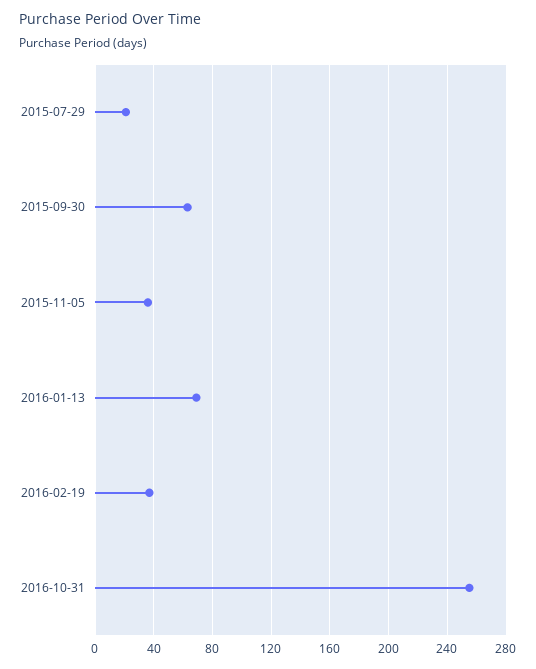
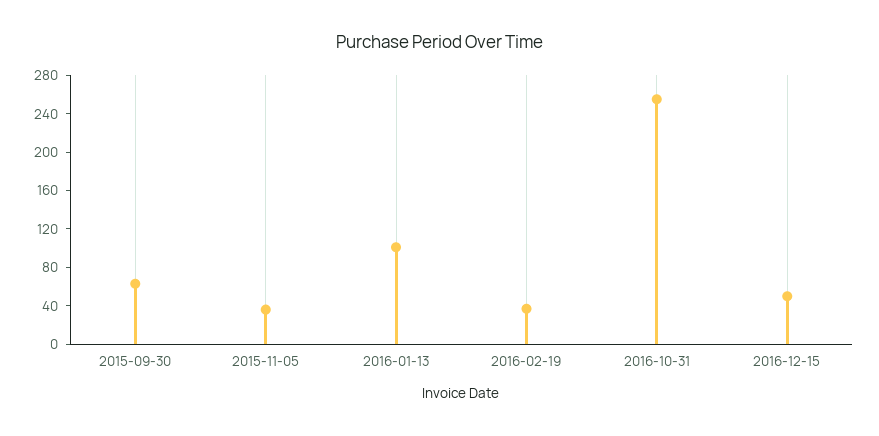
2015-07-29: 20 -> none
2016-01-13: 70 -> 100
2016-12-15: none -> 50

